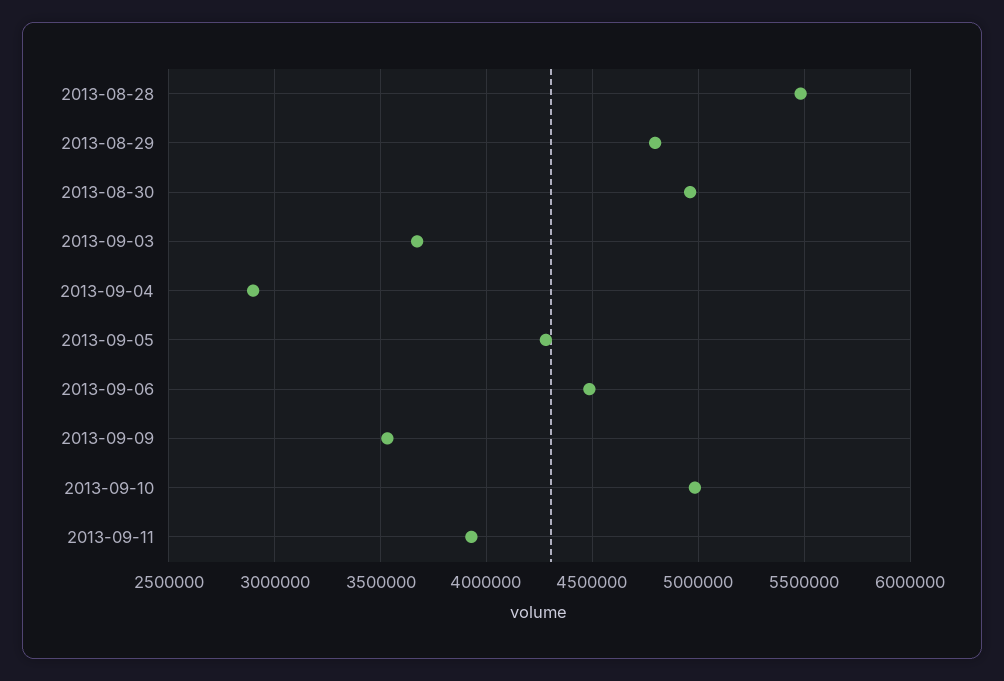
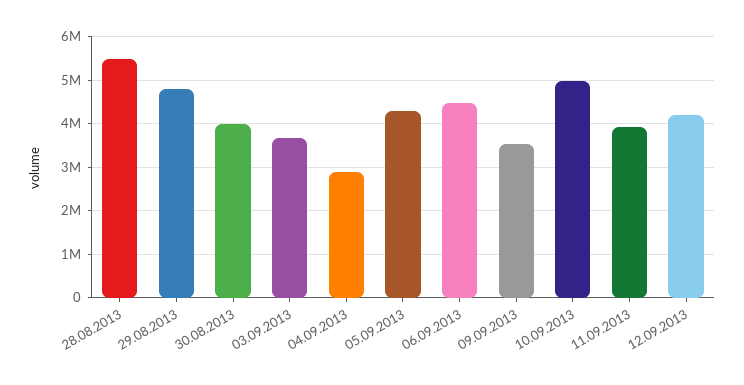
2013-08-30: 4950000 -> 4000000
12.09.2013: none -> 4200000

